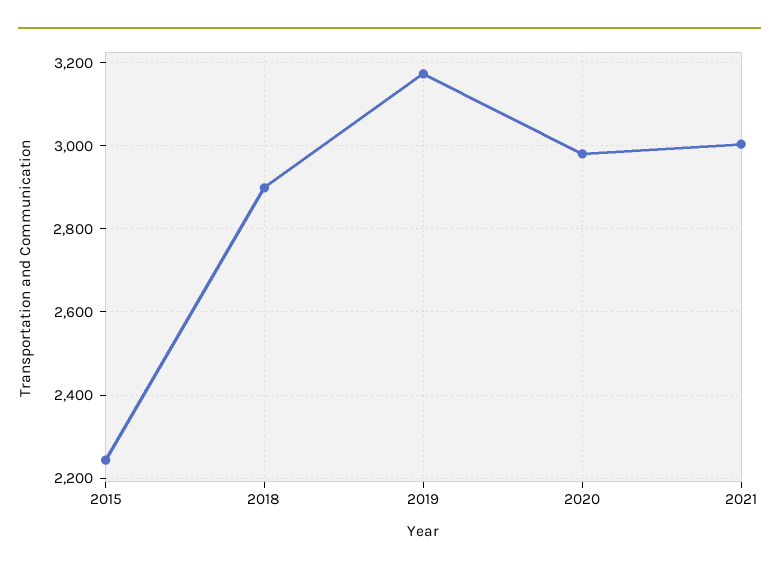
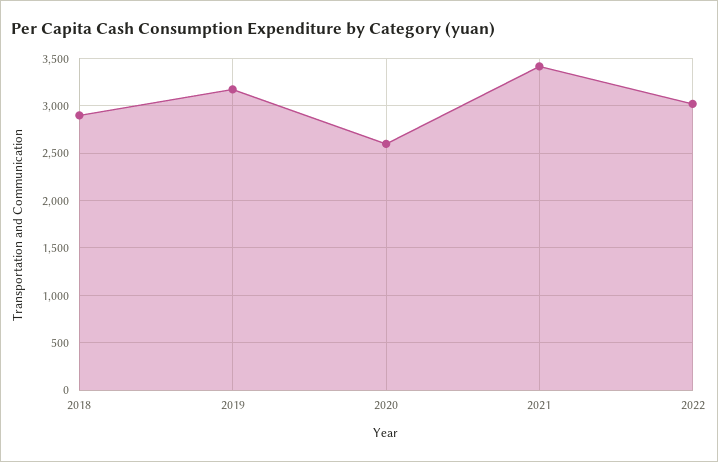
2015: 2240 -> none
2020: 2980 -> 2600
2021: 3000 -> 3400
2022: none -> 3000

